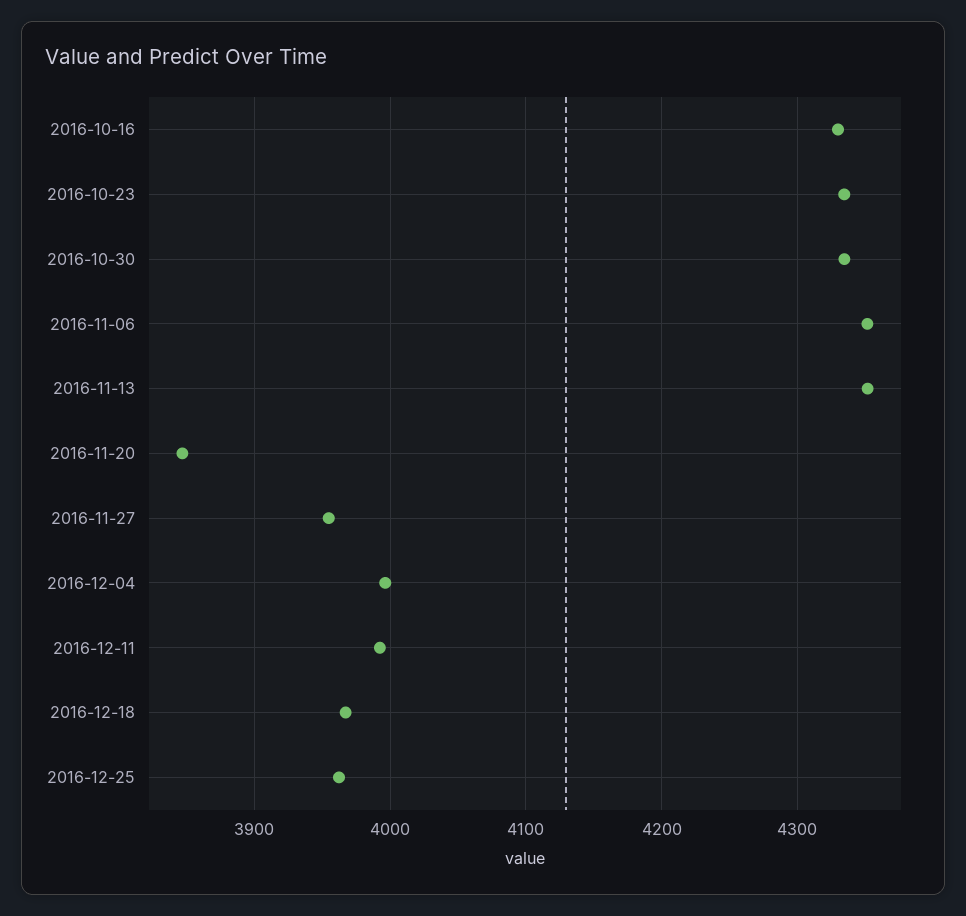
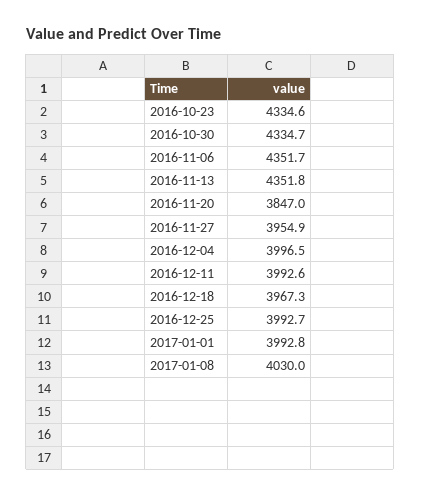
2016-10-16: 4330 -> none
2016-12-25: 3960 -> 3992.7
2017-01-01: none -> 3992.8
2017-01-08: none -> 4030

